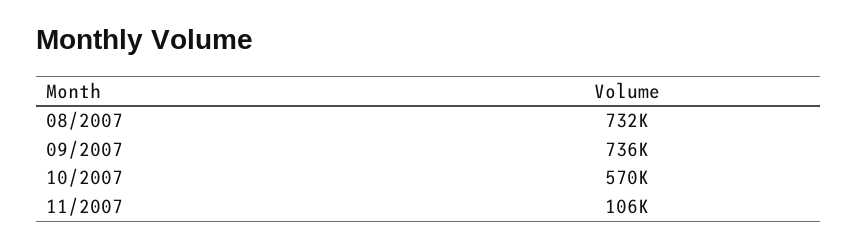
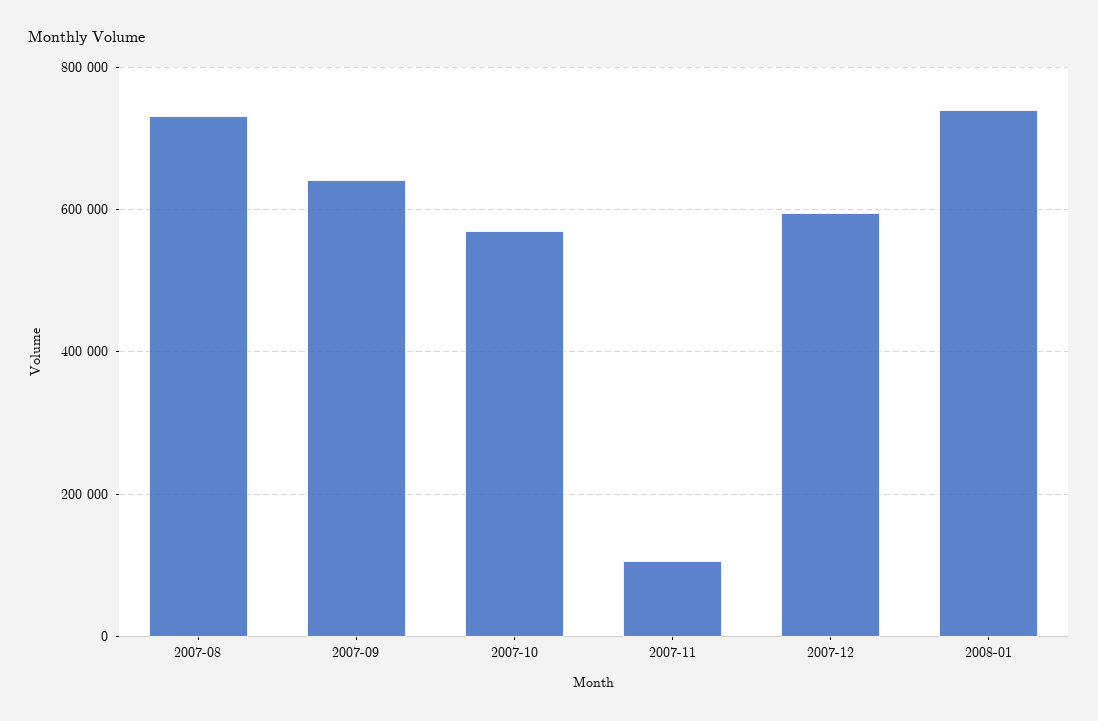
09/2007: 736000 -> 640000
2007-12: none -> 600000
2008-01: none -> 740000

